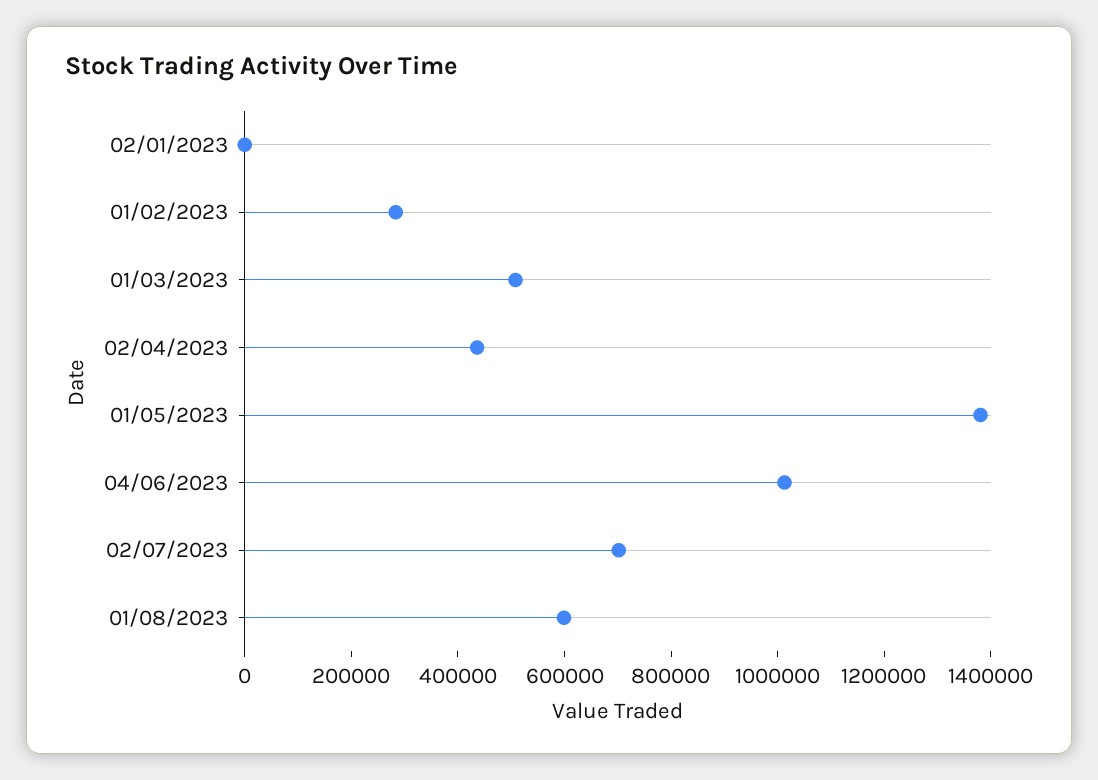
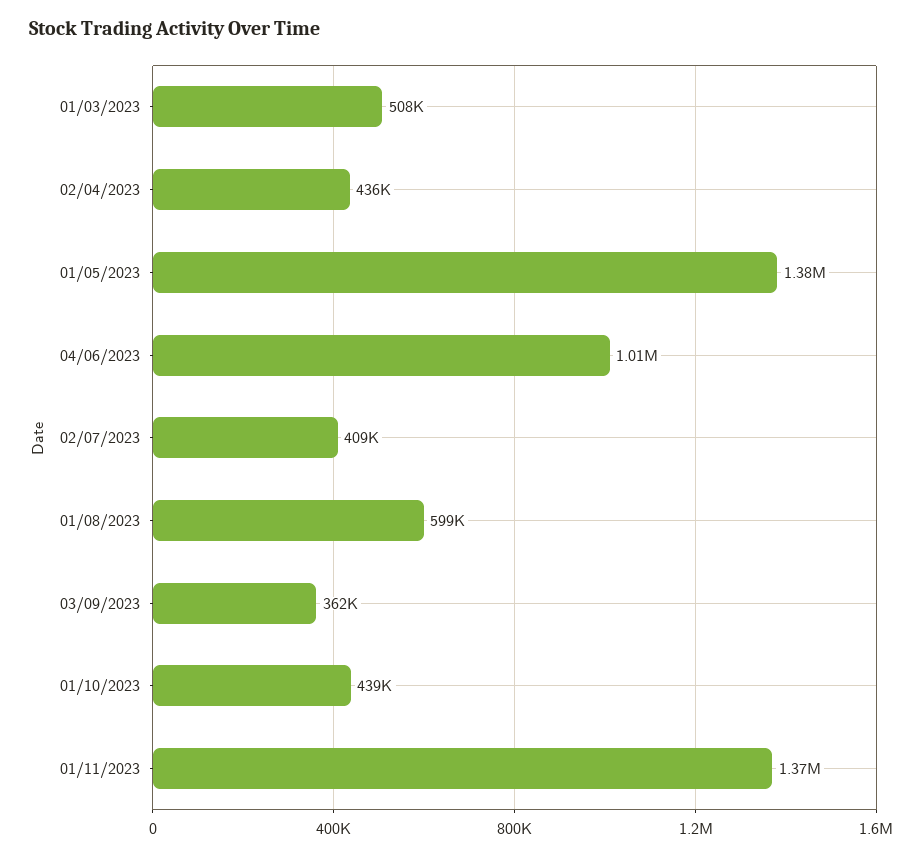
02/01/2023: 0 -> none
01/02/2023: 300000 -> none
02/07/2023: 700000 -> 409000
03/09/2023: none -> 362000
01/10/2023: none -> 439000
01/11/2023: none -> 1370000

